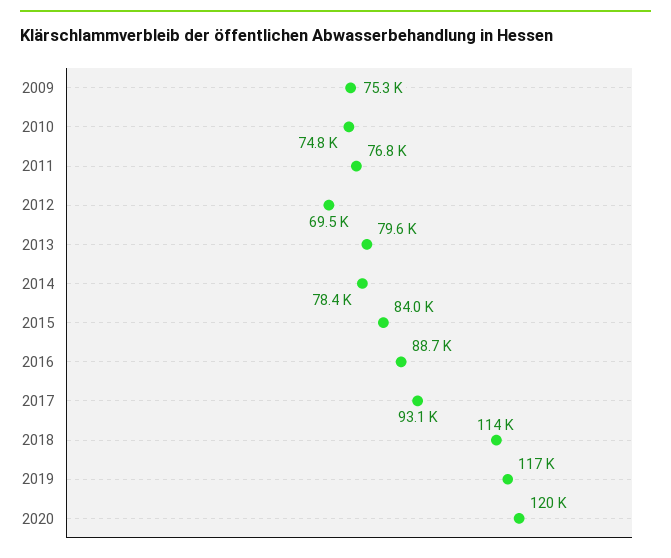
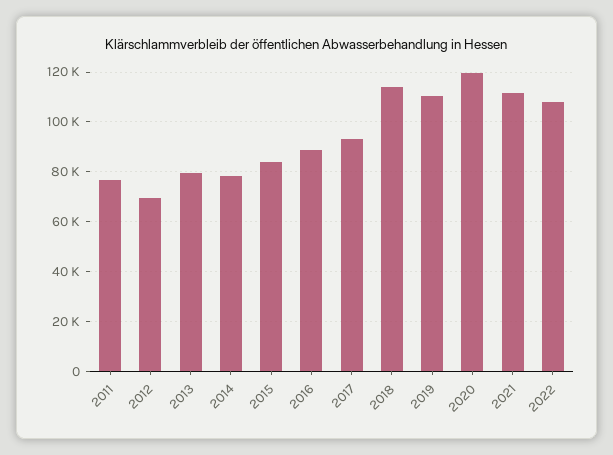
2009: 75300 -> none
2010: 74800 -> none
2019: 117000 -> 110000
2021: none -> 112500
2022: none -> 107500

